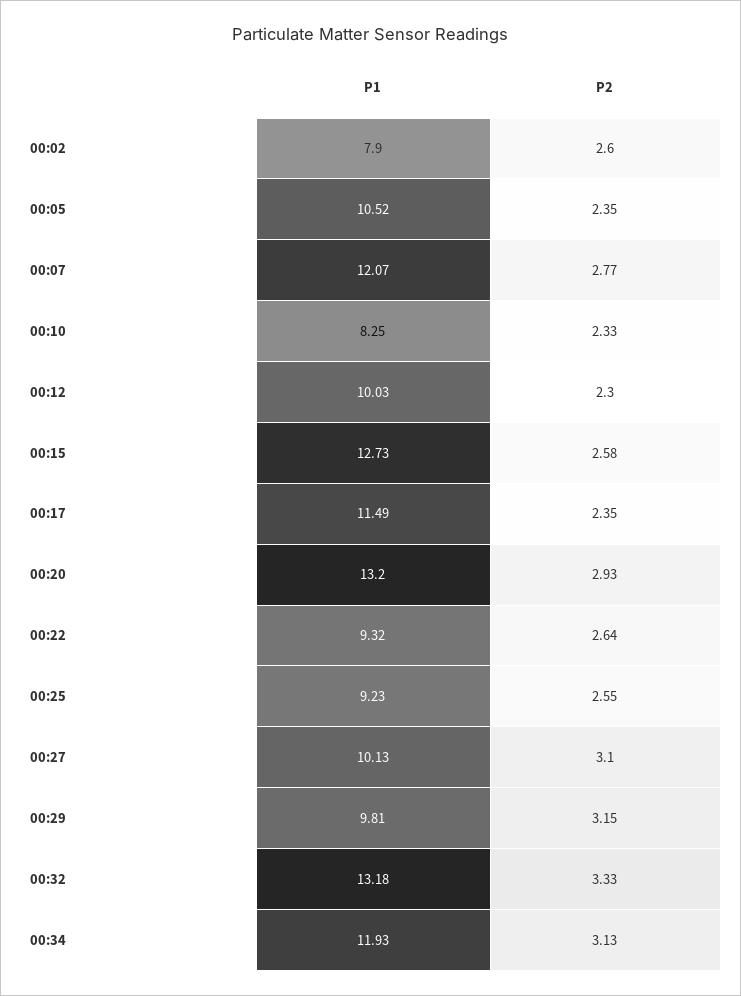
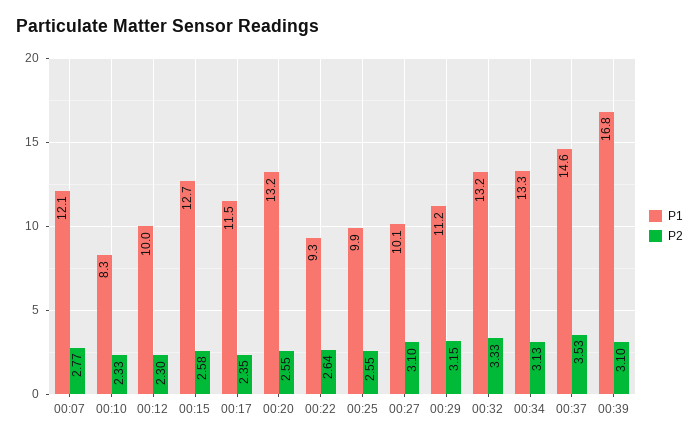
P1, 00:02: 7.9 -> none
P2, 00:02: 2.6 -> none
P1, 00:05: 10.52 -> none
P2, 00:05: 2.35 -> none
P2, 00:20: 2.93 -> 2.55
P1, 00:25: 9.23 -> 9.9
P1, 00:29: 9.81 -> 11.2
P1, 00:34: 11.93 -> 13.3
P1, 00:37: none -> 14.6
P2, 00:37: none -> 3.53
P1, 00:39: none -> 16.8
P2, 00:39: none -> 3.1

